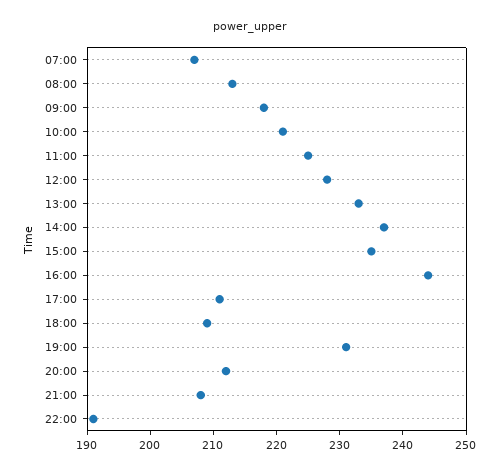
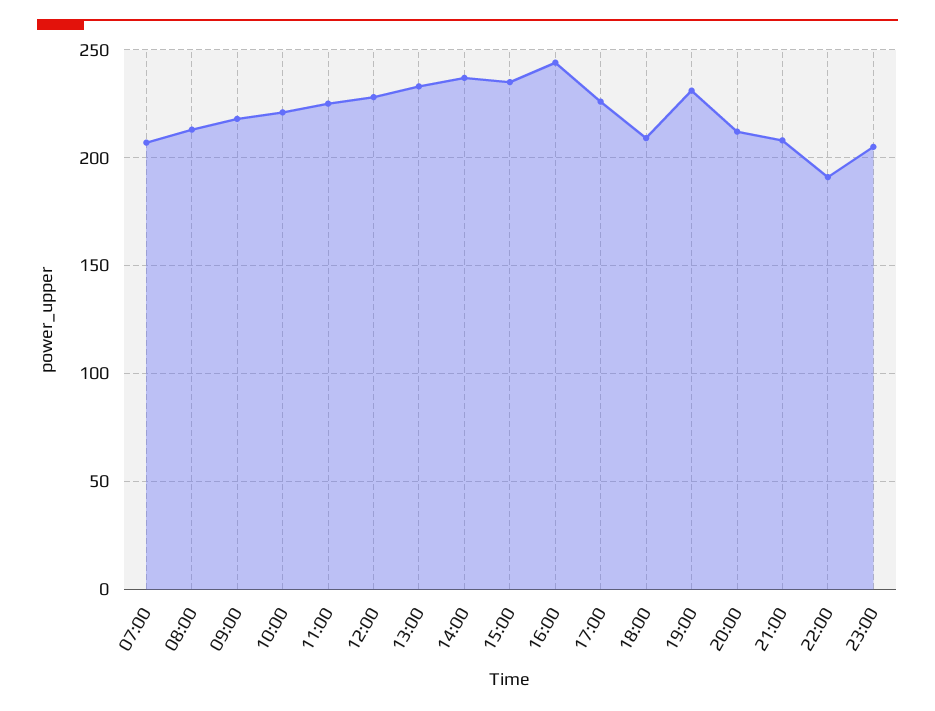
17:00: 210 -> 225
23:00: none -> 205

